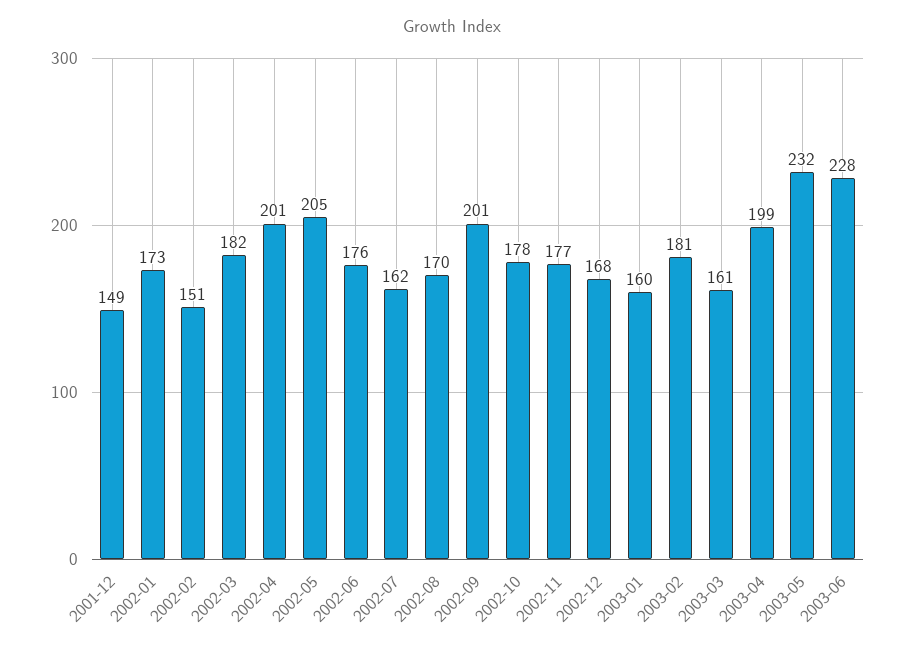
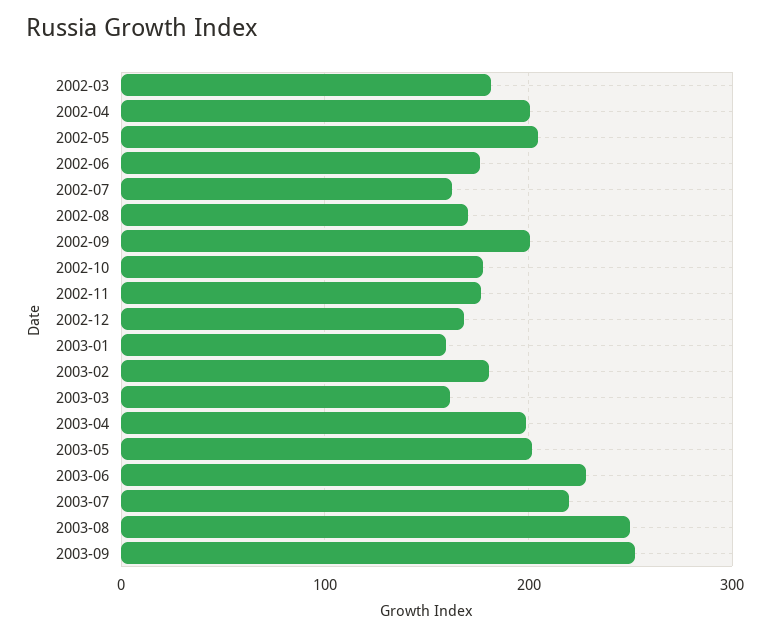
2001-12: 149 -> none
2002-01: 173 -> none
2002-02: 151 -> none
2003-05: 232 -> 200
2003-07: none -> 220
2003-08: none -> 250
2003-09: none -> 250

